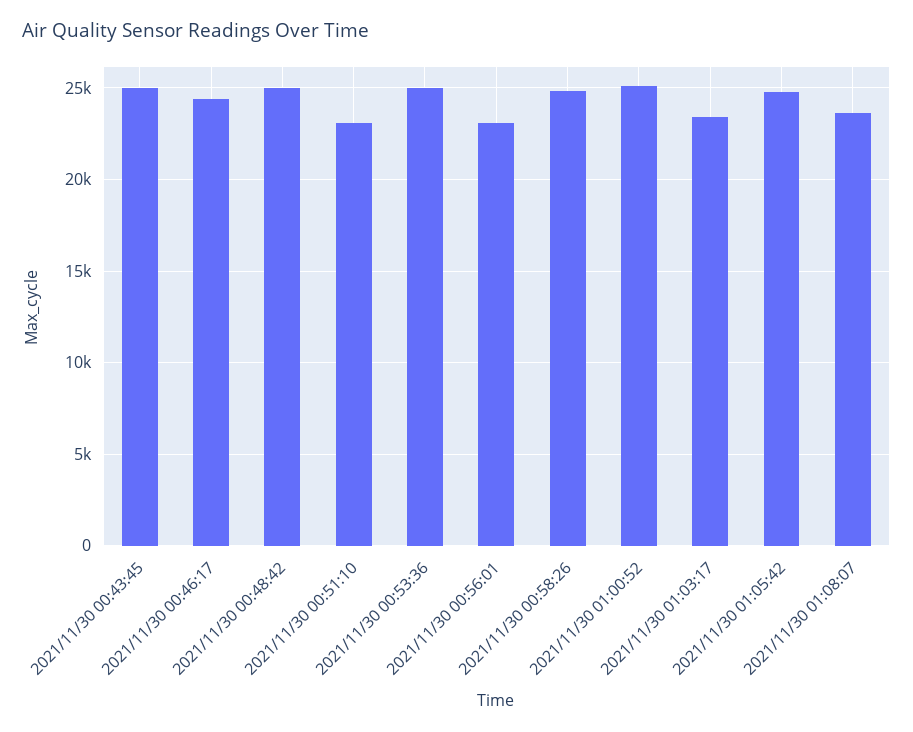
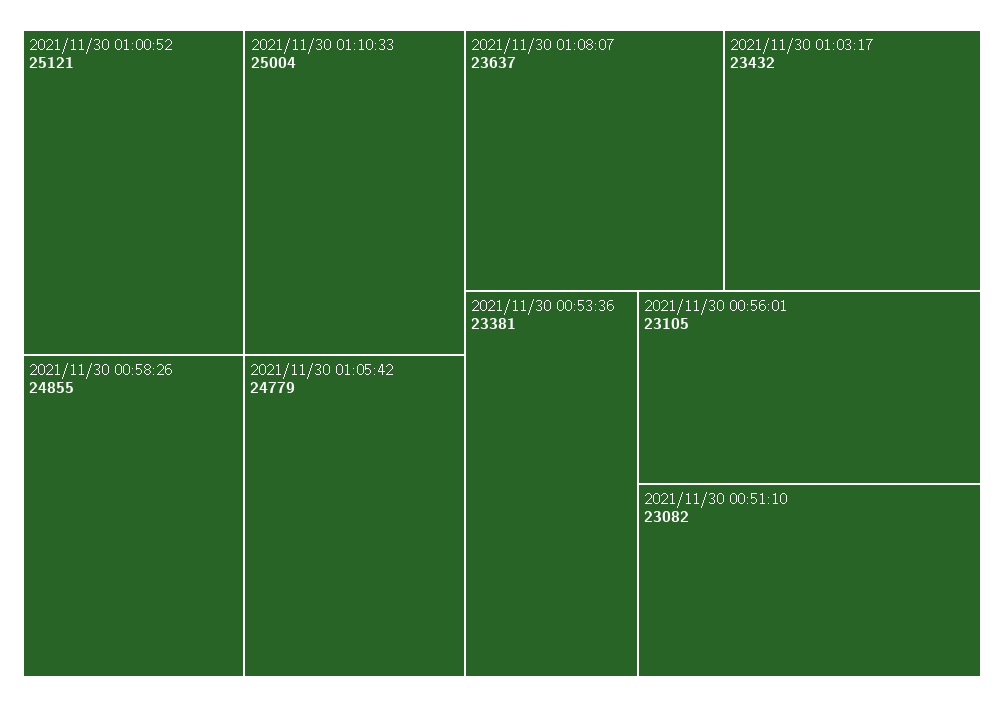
2021/11/30 00:43:45: 25000 -> none
2021/11/30 00:46:17: 24500 -> none
2021/11/30 00:48:42: 25000 -> none
2021/11/30 00:53:36: 25000 -> 23381
2021/11/30 01:10:33: none -> 25004

